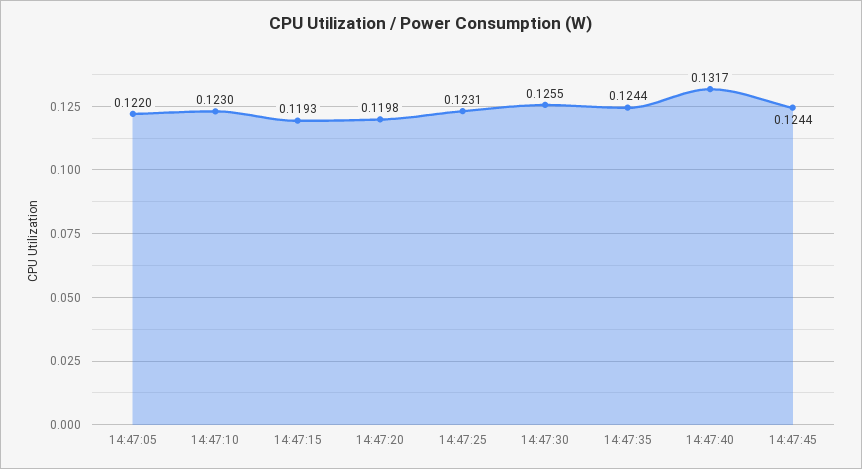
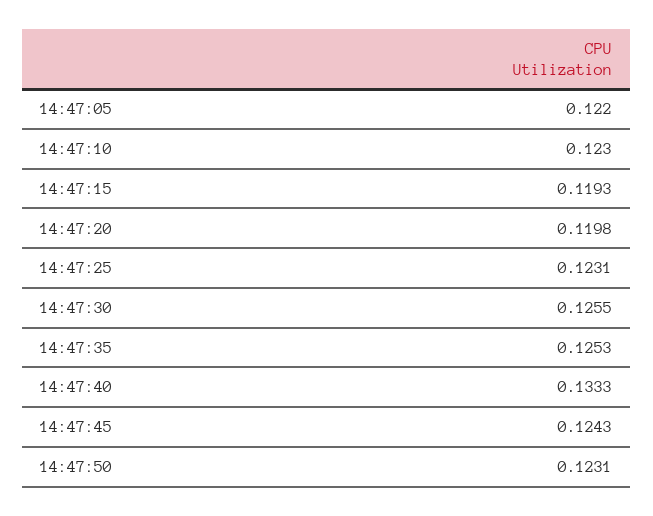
14:47:35: 0.1244 -> 0.1253
14:47:40: 0.1317 -> 0.1333
14:47:45: 0.1244 -> 0.1243
14:47:50: none -> 0.1231

